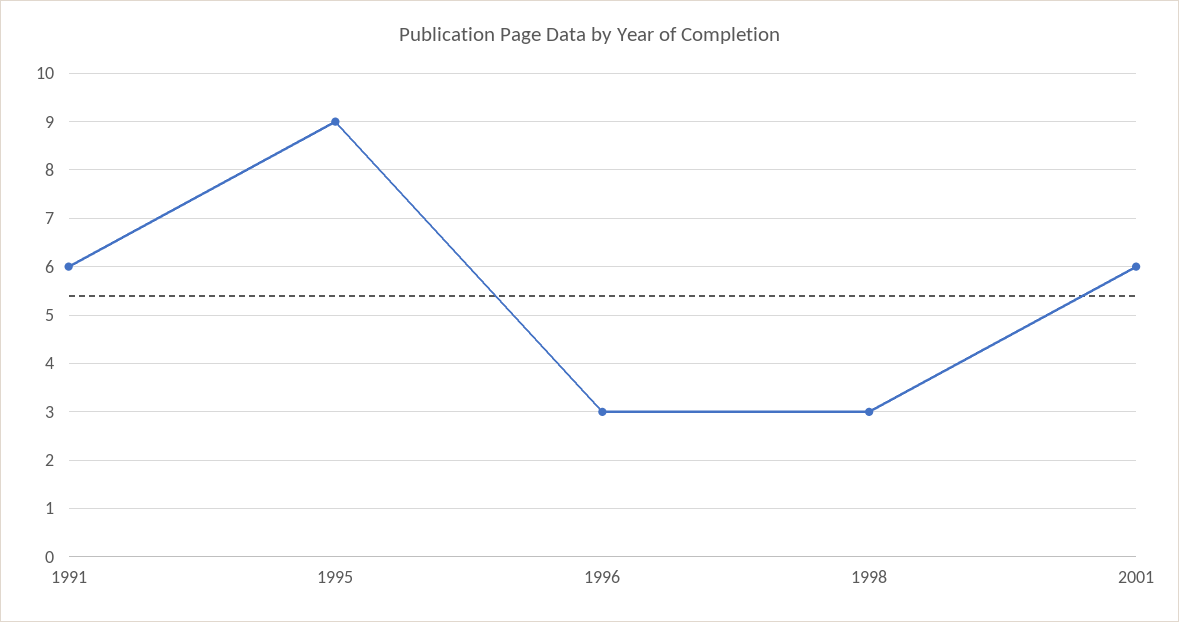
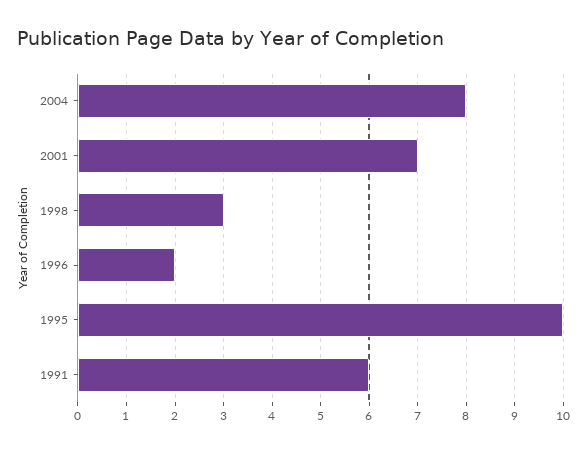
1995: 9 -> 10
1996: 3 -> 2
2001: 6 -> 7
2004: none -> 8

